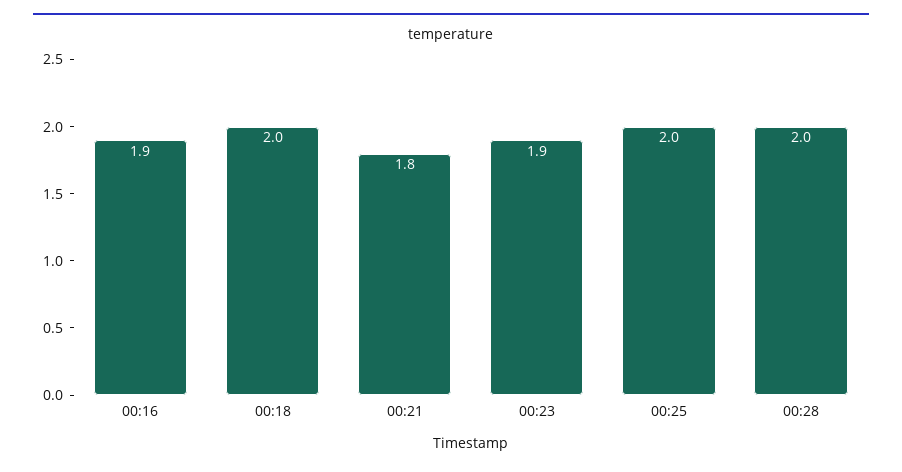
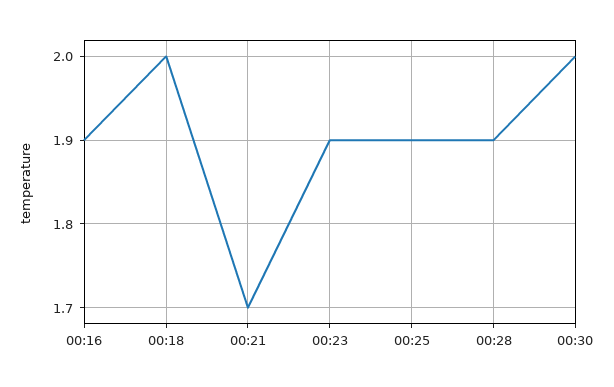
00:21: 1.8 -> 1.7
00:25: 2 -> 1.9
00:28: 2 -> 1.9
00:30: none -> 2

